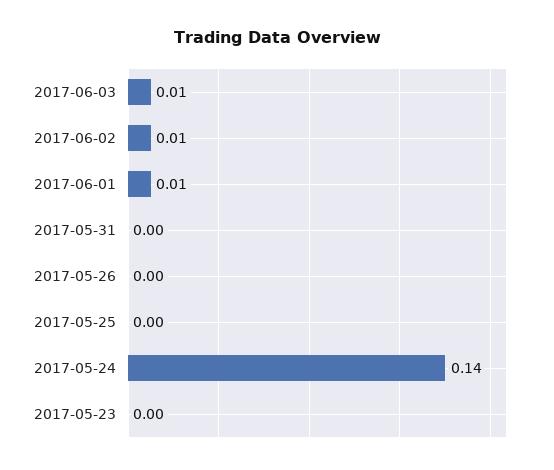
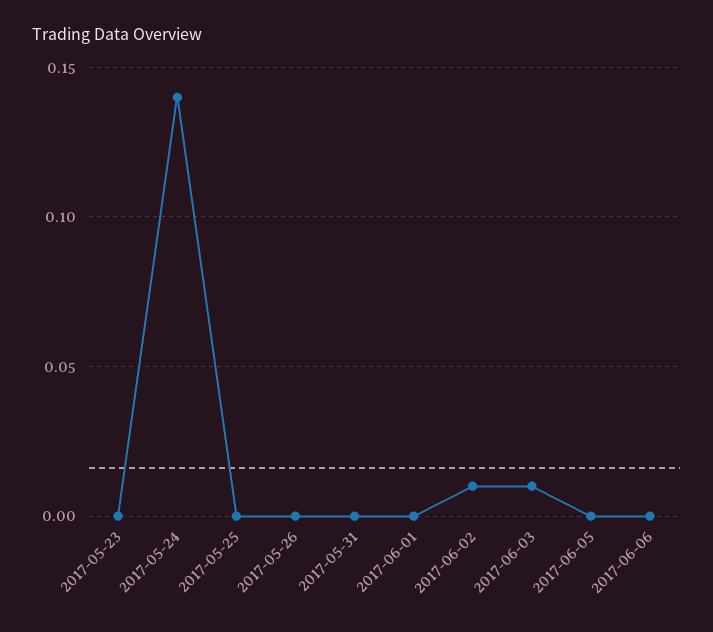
2017-06-01: 0.01 -> 0
2017-06-05: none -> 0
2017-06-06: none -> 0

